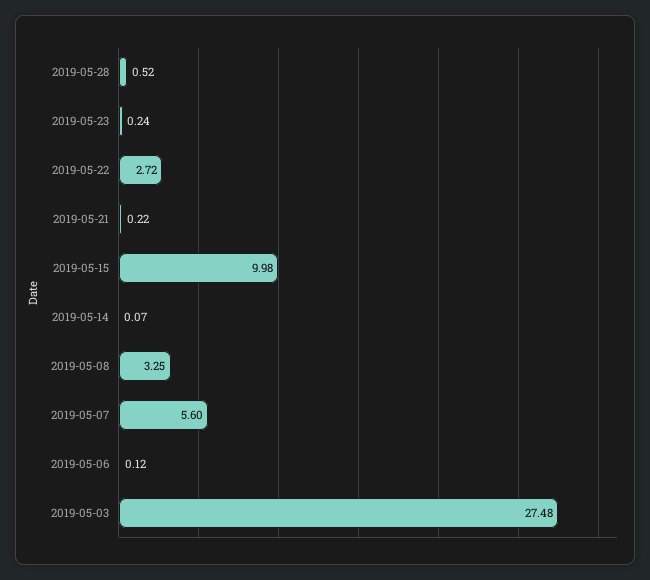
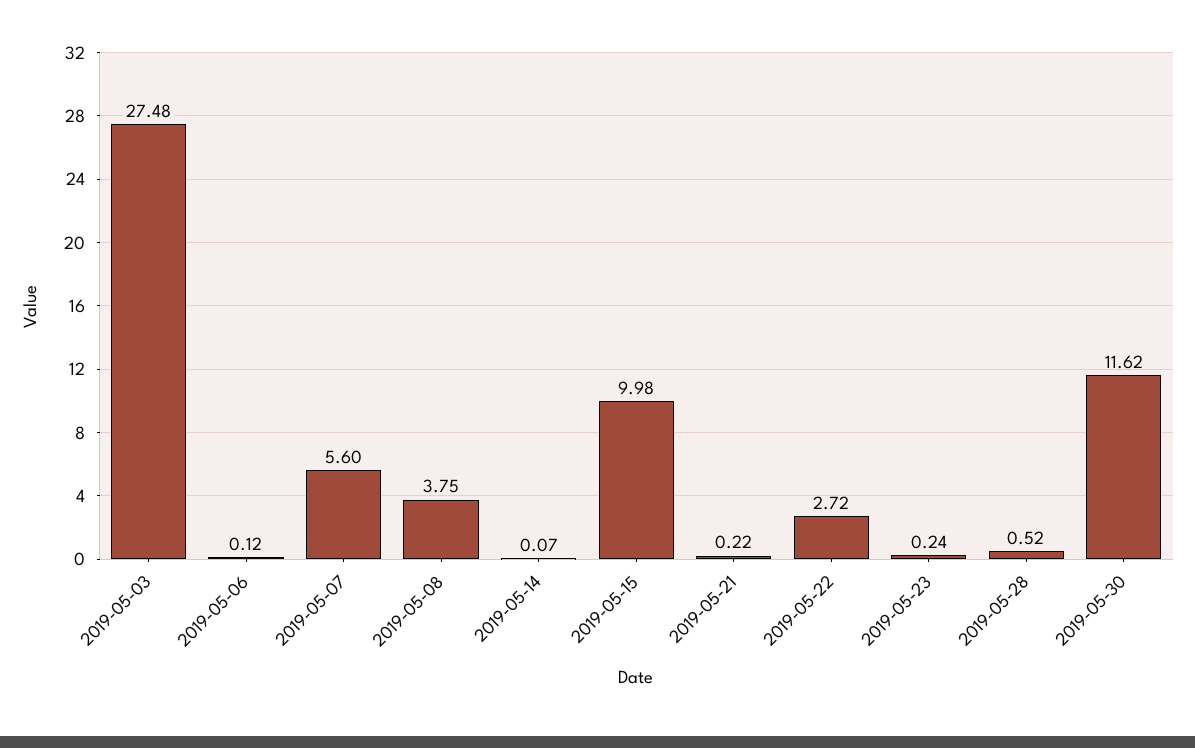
2019-05-08: 3.25 -> 3.75
2019-05-30: none -> 11.62

